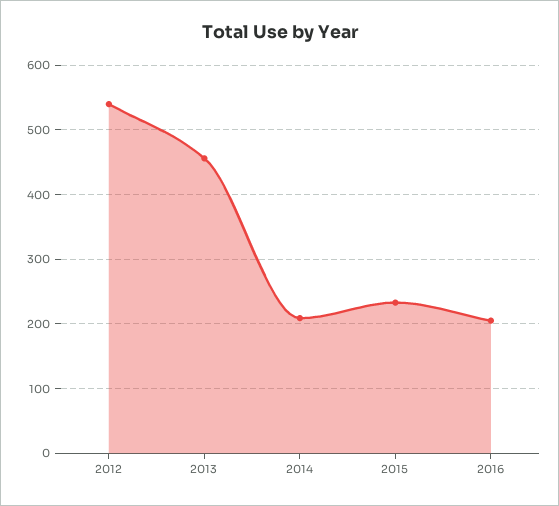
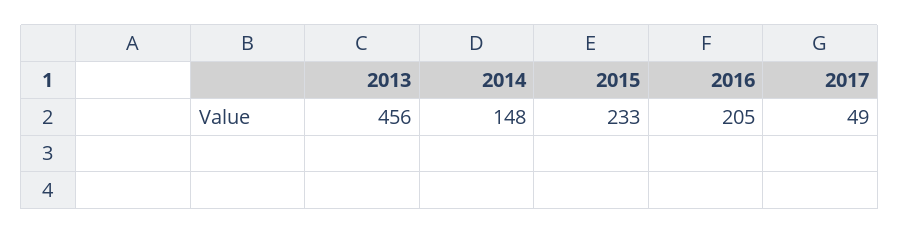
2012: 540 -> none
2014: 210 -> 148
2017: none -> 49

